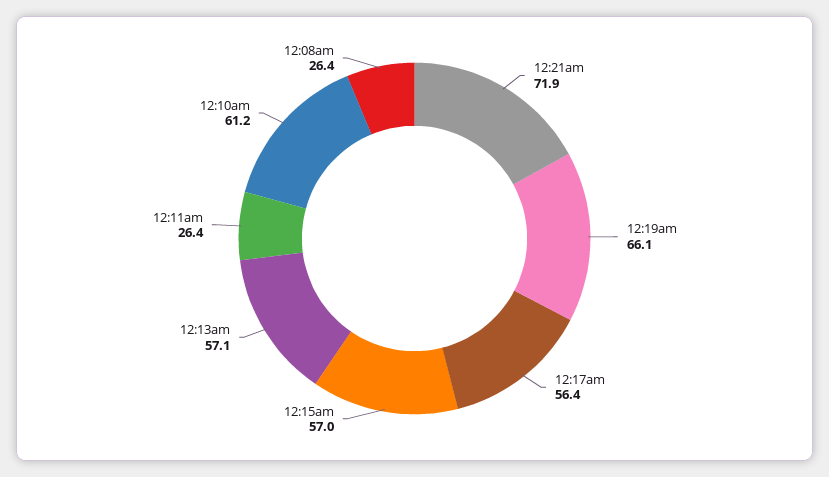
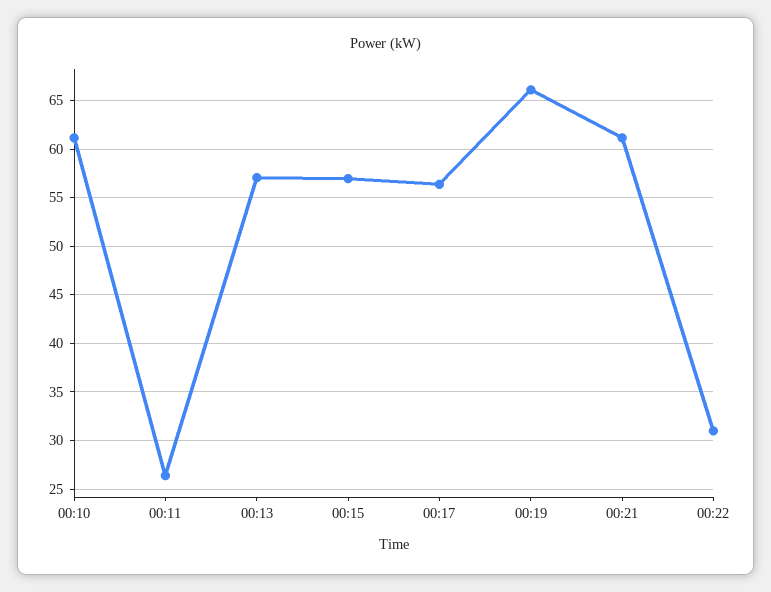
12:21am: 71.9 -> 61
12:08am: 26.4 -> none
00:22: none -> 31

